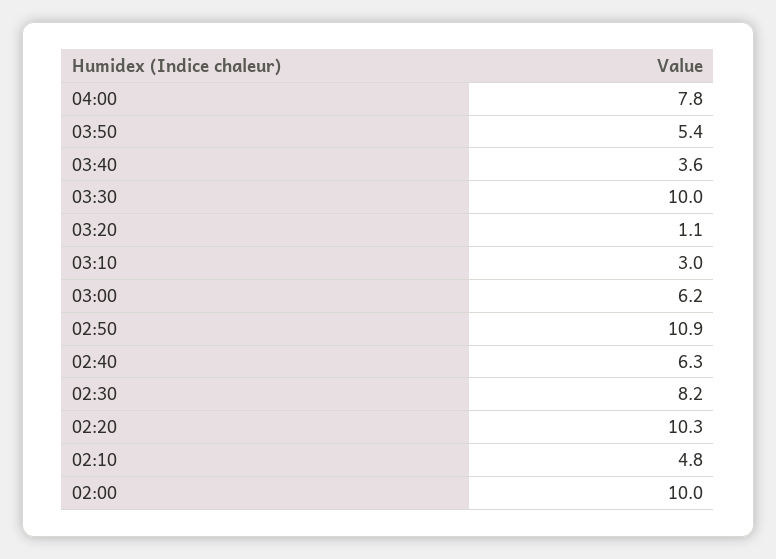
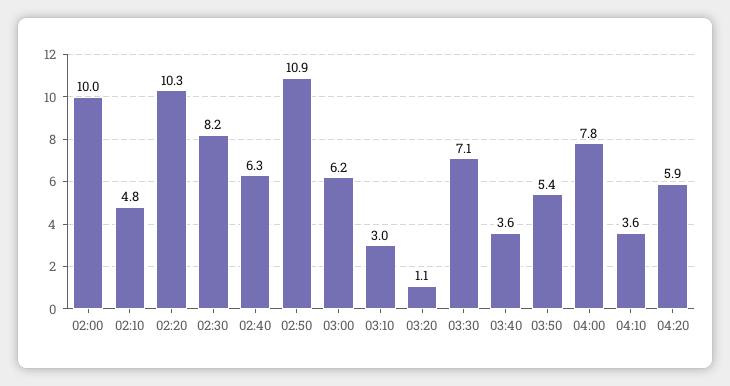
03:30: 10 -> 7.1
04:10: none -> 3.6
04:20: none -> 5.9

